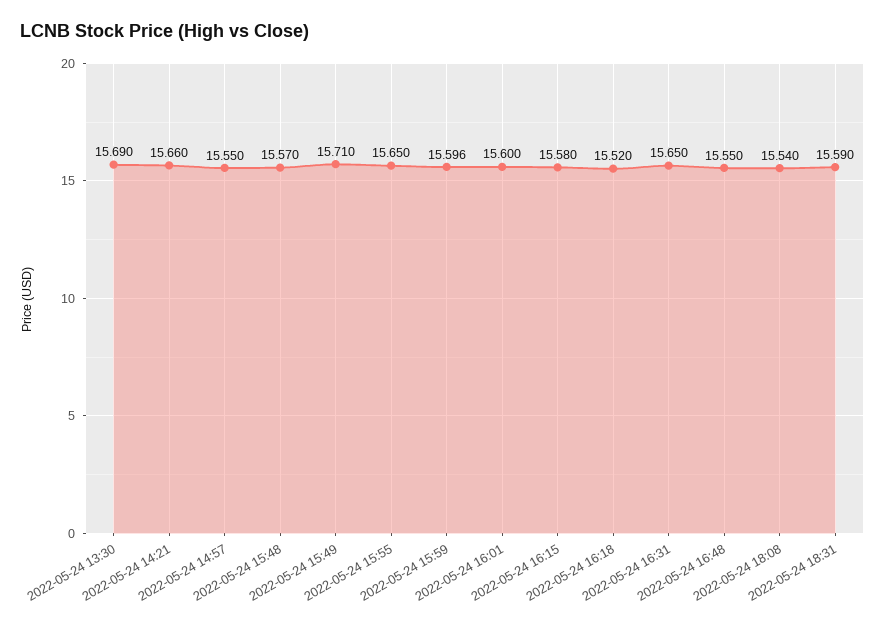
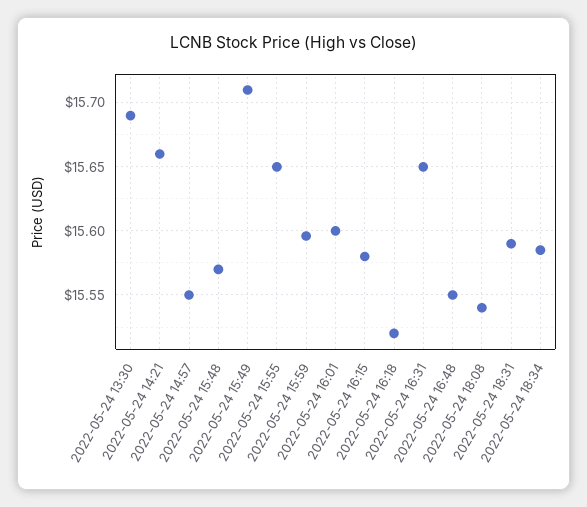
2022-05-24 18:34: none -> 15.585

